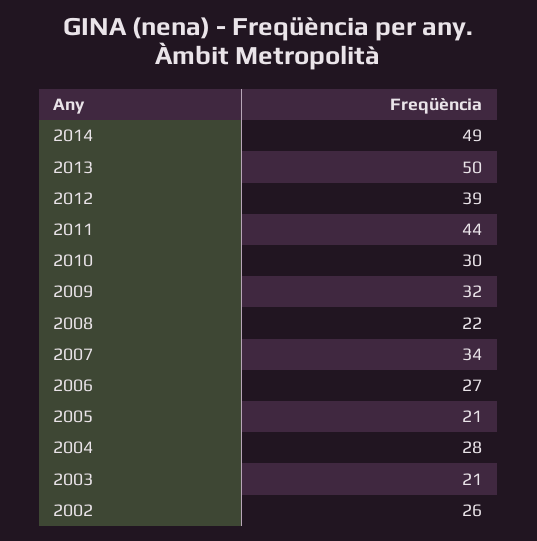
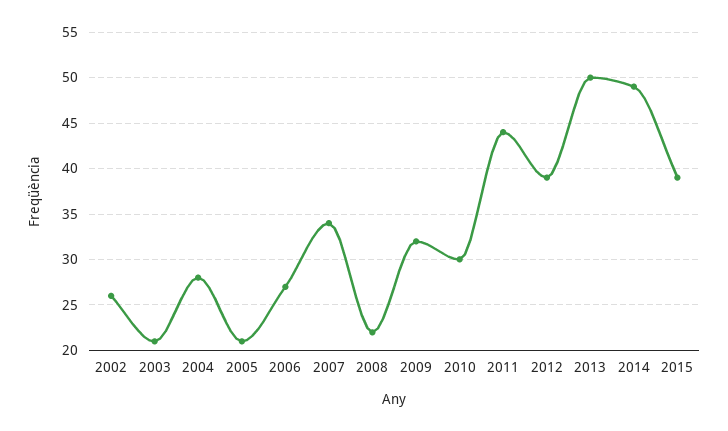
2015: none -> 39

